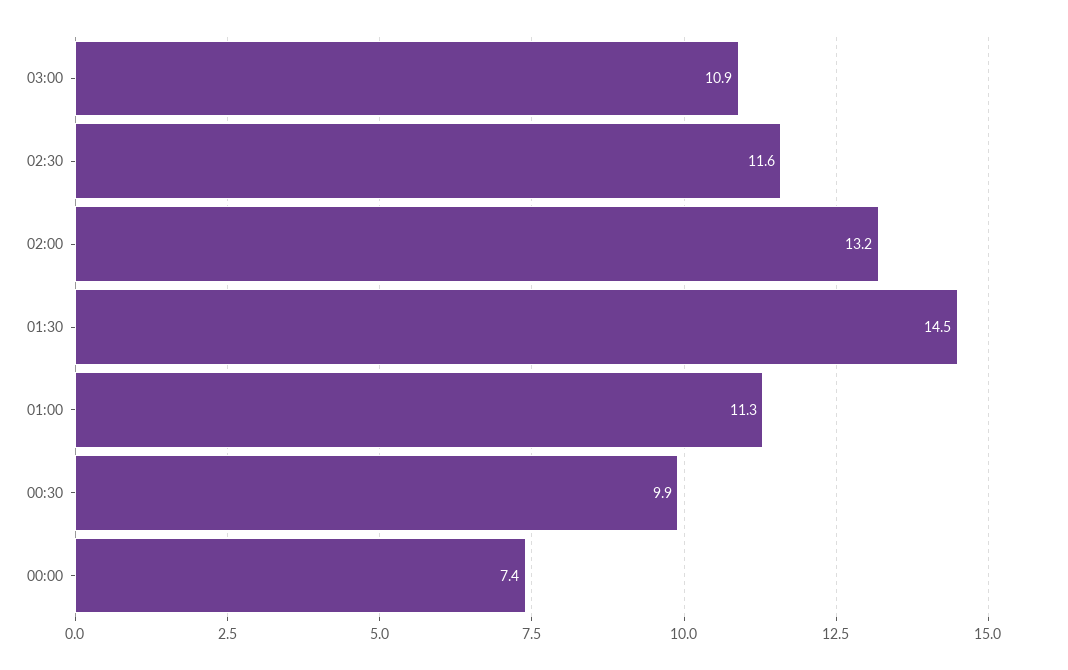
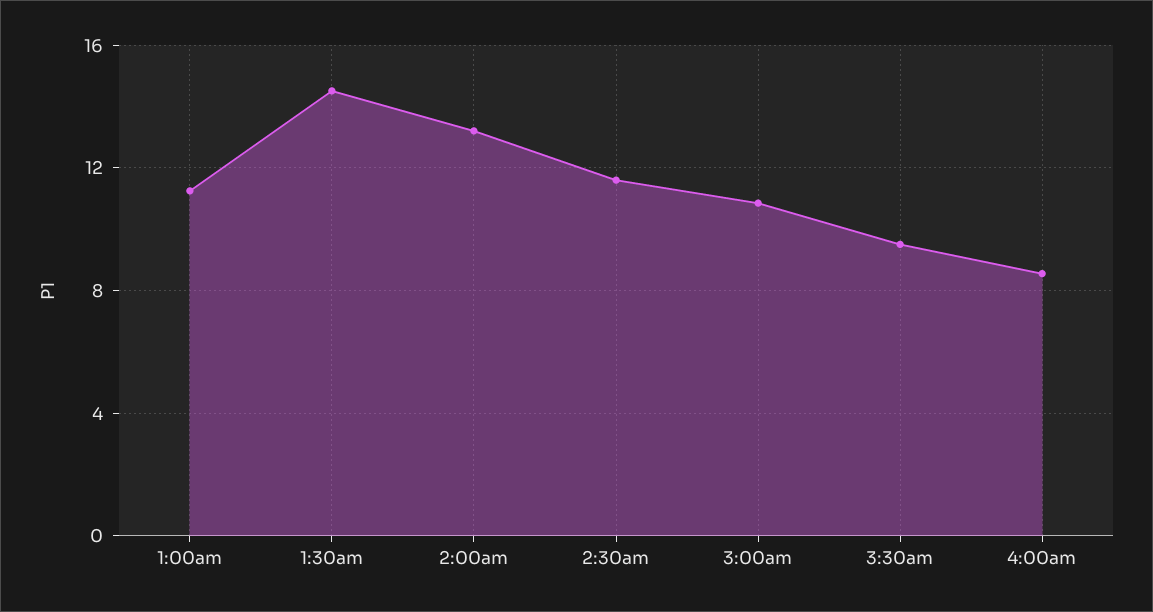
00:30: 9.9 -> none
00:00: 7.4 -> none
3:30am: none -> 9.5
4:00am: none -> 8.5

